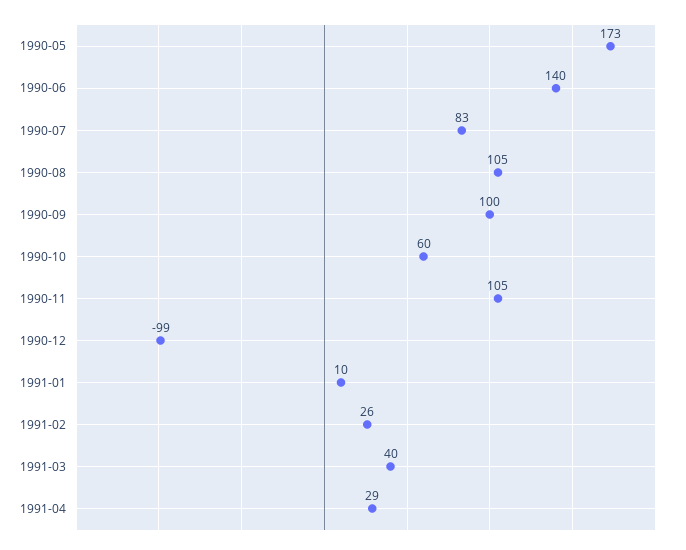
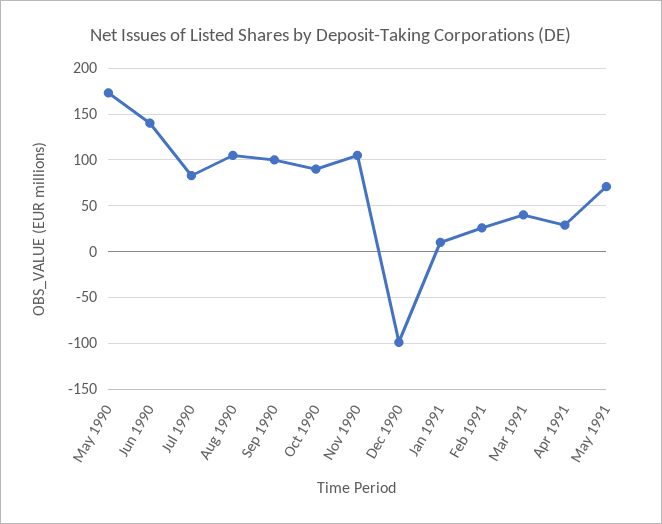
1990-10: 60 -> 90
May 1991: none -> 70

